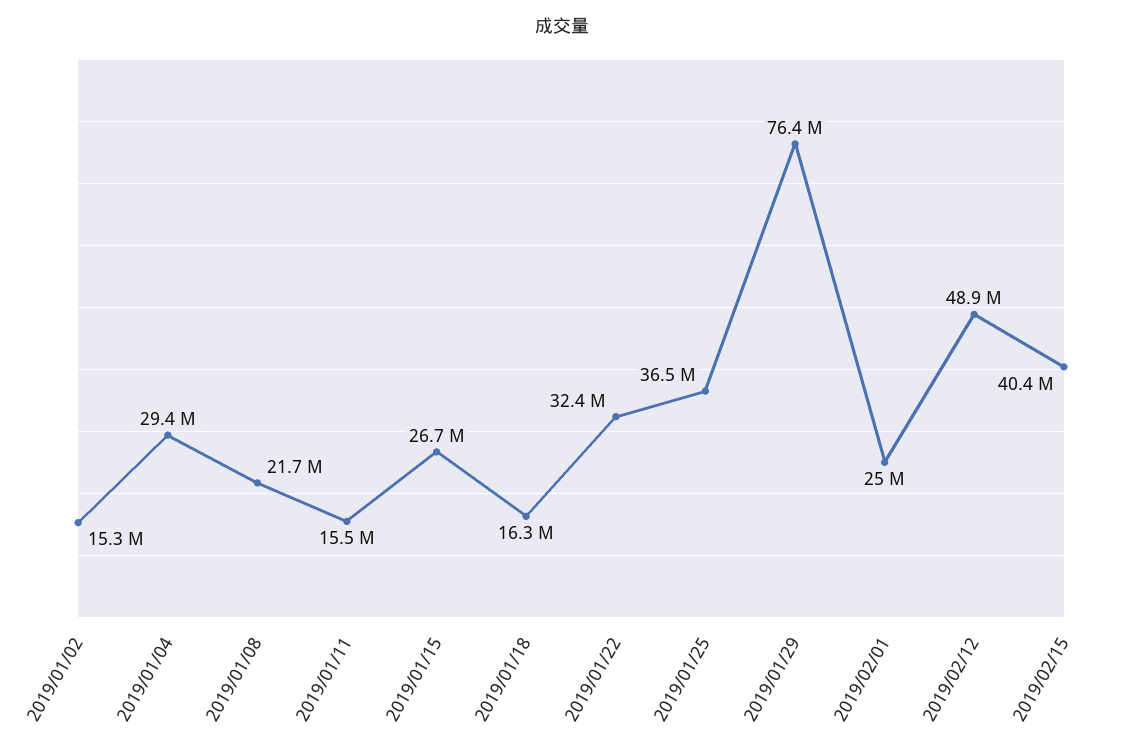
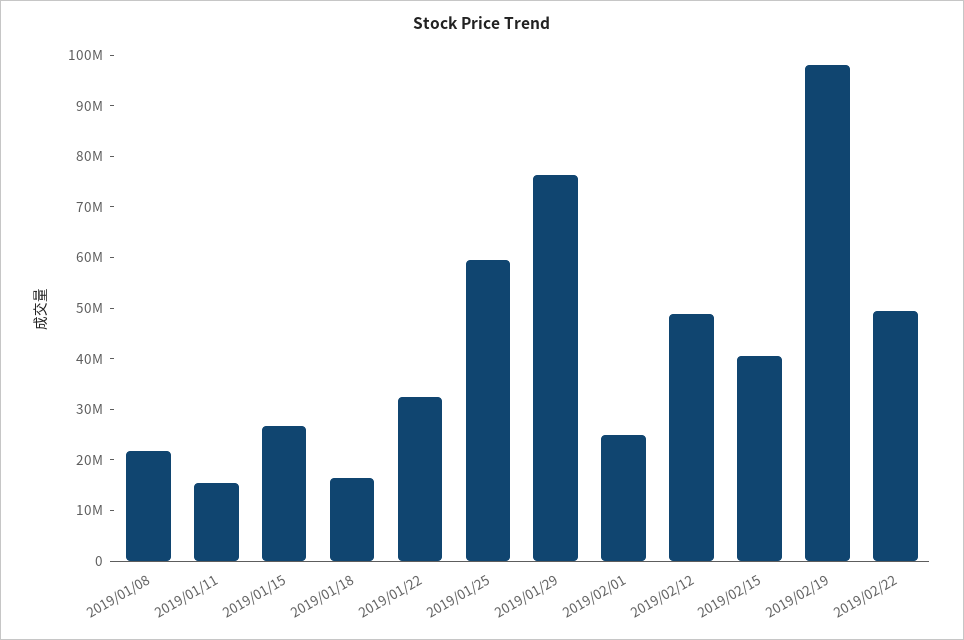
2019/01/02: 15300000 -> none
2019/01/04: 29400000 -> none
2019/01/25: 36500000 -> 60000000
2019/02/19: none -> 98000000
2019/02/22: none -> 50000000

